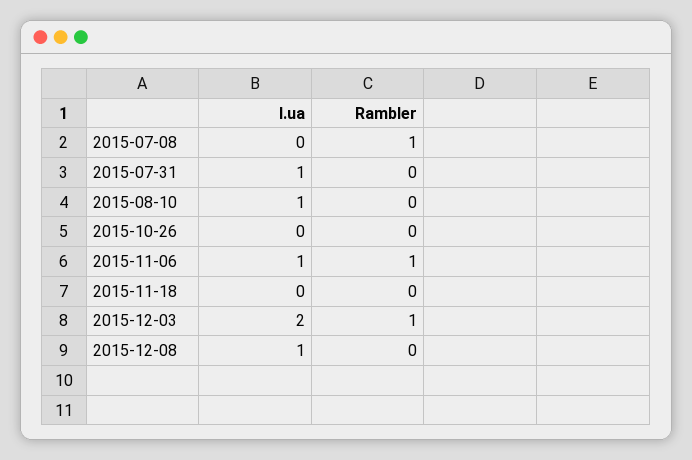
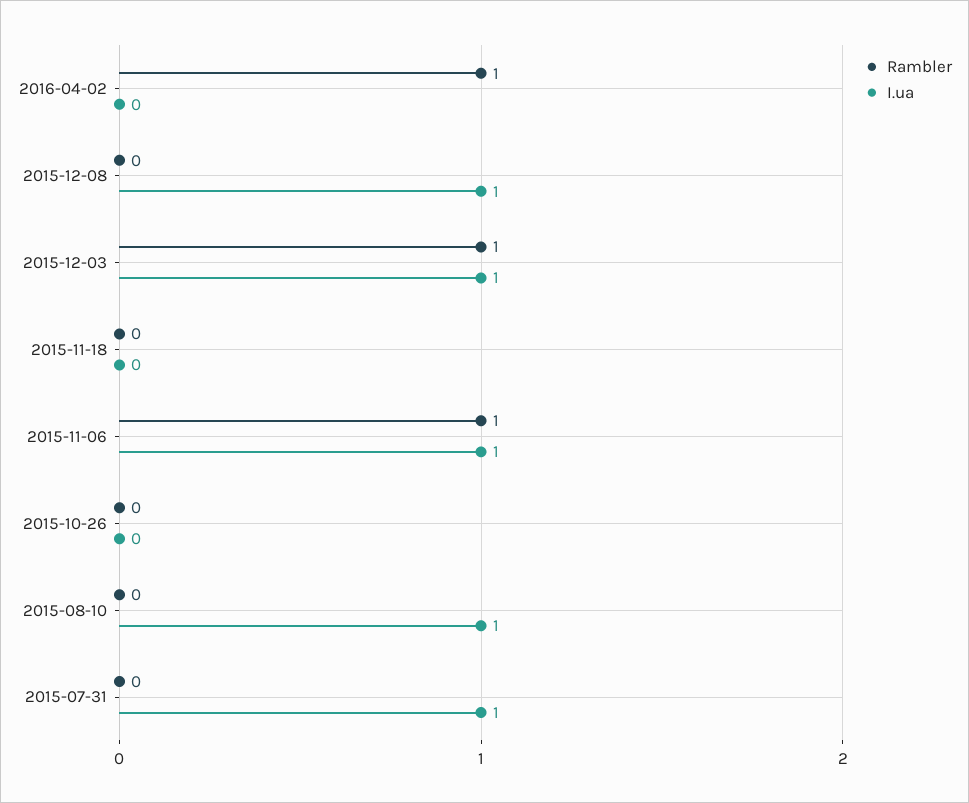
I.ua, 2015-07-08: 0 -> none
Rambler, 2015-07-08: 1 -> none
I.ua, 2015-12-03: 2 -> 1
Rambler, 2016-04-02: none -> 1
I.ua, 2016-04-02: none -> 0

